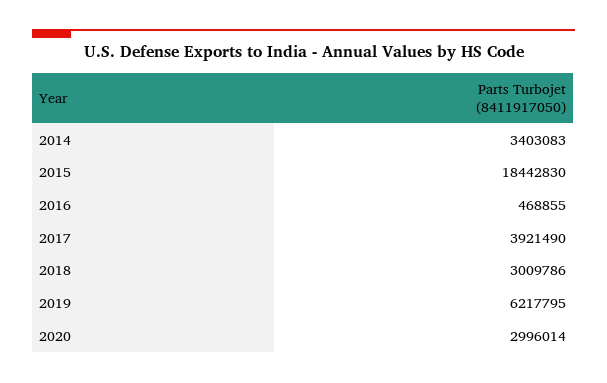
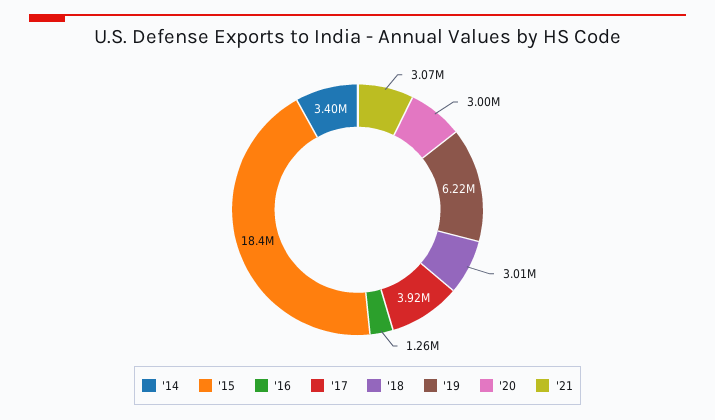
2016: 468855 -> 1260000
'21: none -> 3070000

